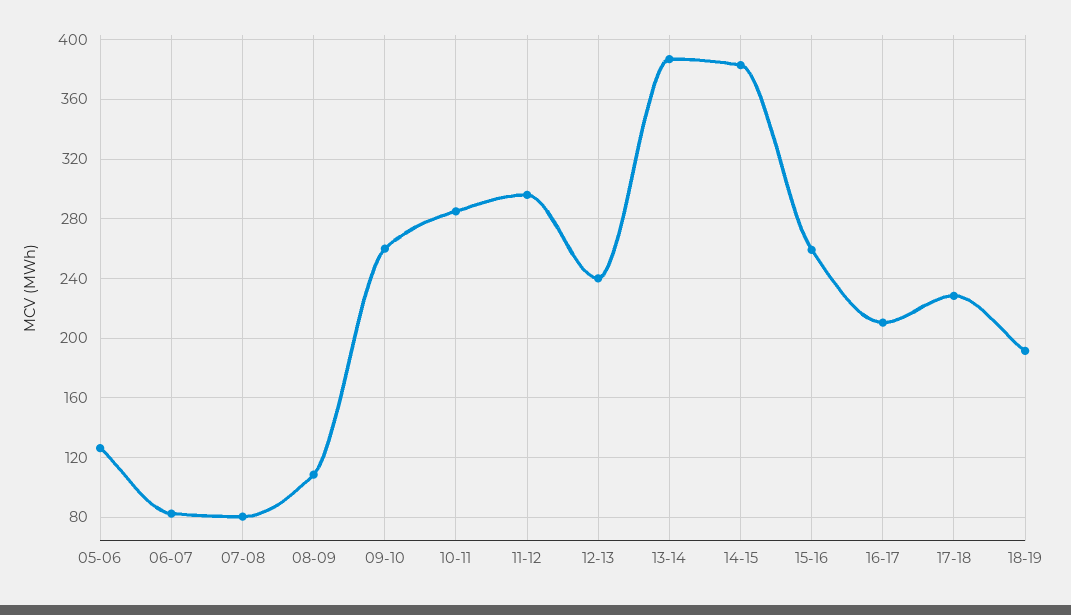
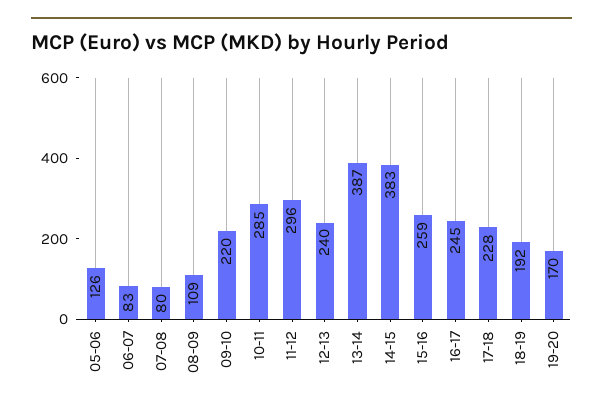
09-10: 260 -> 220
16-17: 210 -> 245
19-20: none -> 170

